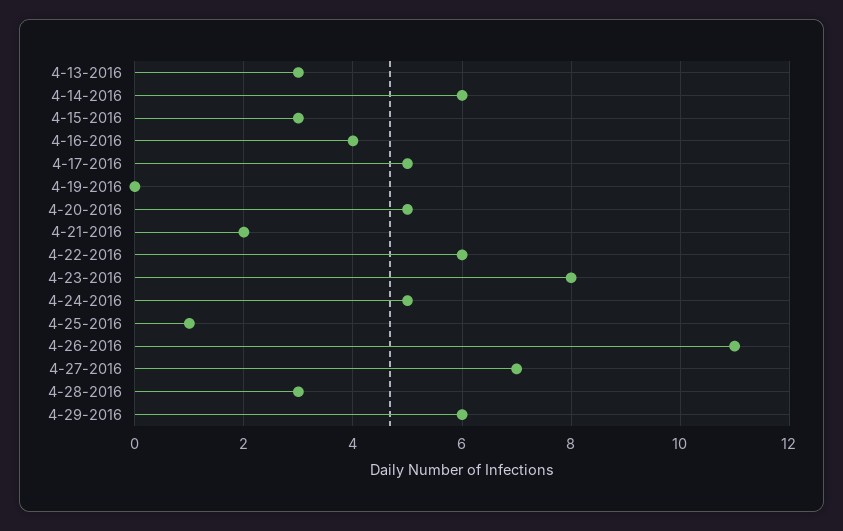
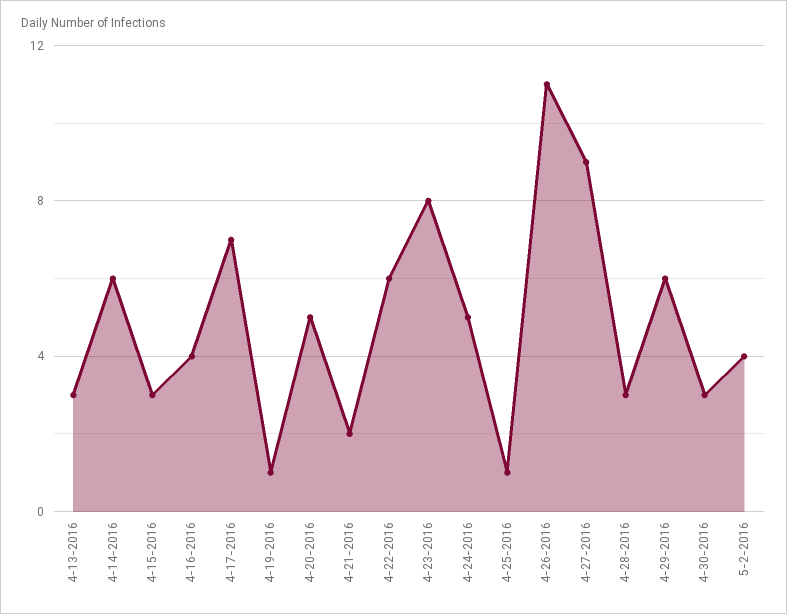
4-17-2016: 5 -> 7
4-19-2016: 0 -> 1
4-27-2016: 7 -> 9
4-30-2016: none -> 3
5-2-2016: none -> 4

